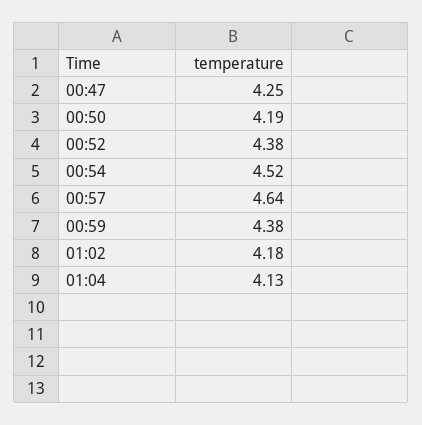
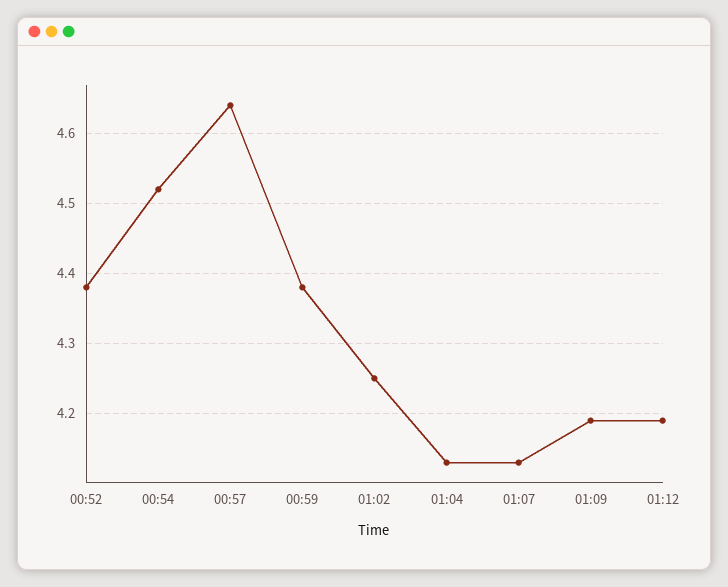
00:47: 4.25 -> none
00:50: 4.19 -> none
01:02: 4.18 -> 4.25
01:07: none -> 4.13
01:09: none -> 4.19
01:12: none -> 4.19

